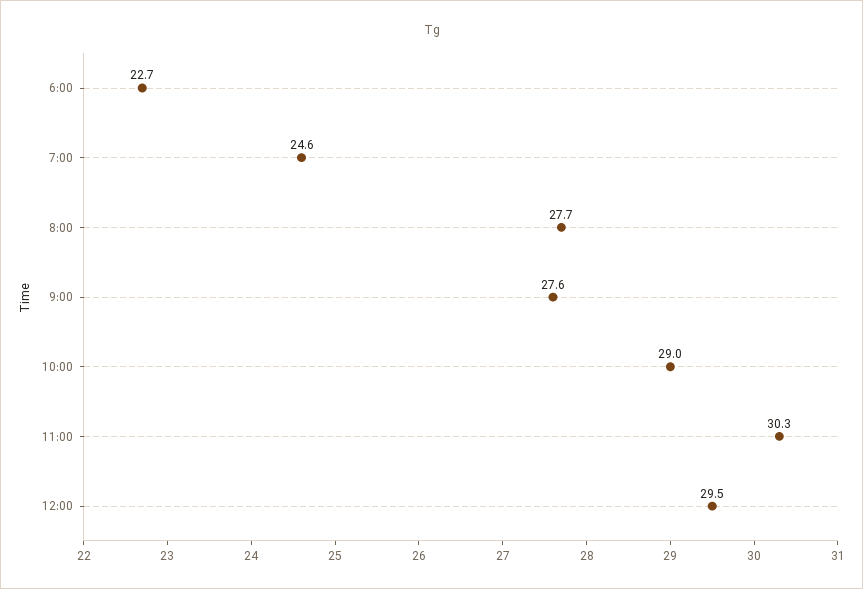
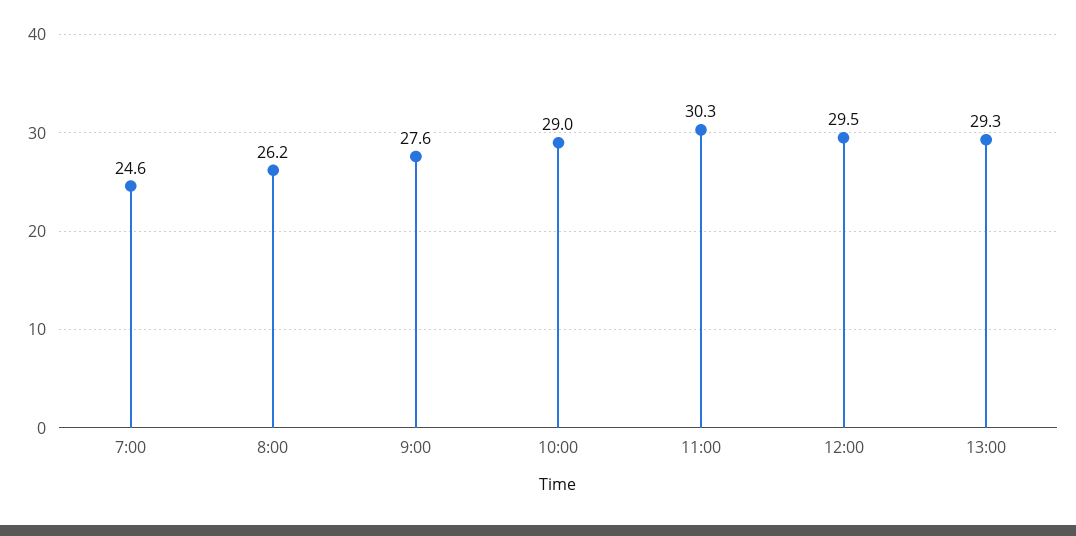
6:00: 22.7 -> none
8:00: 27.7 -> 26.2
13:00: none -> 29.3

